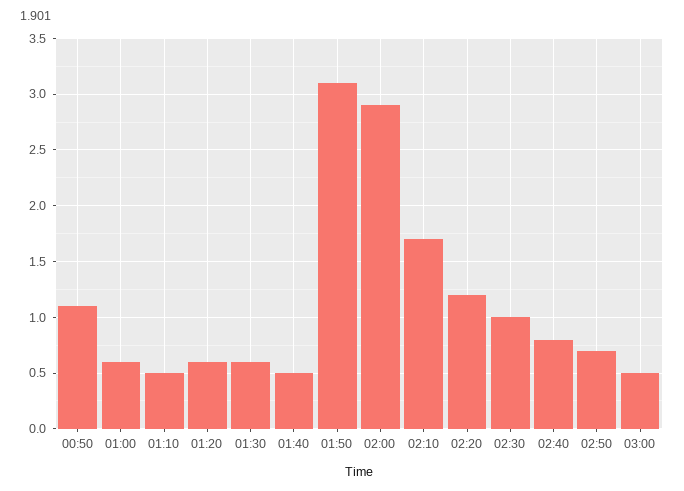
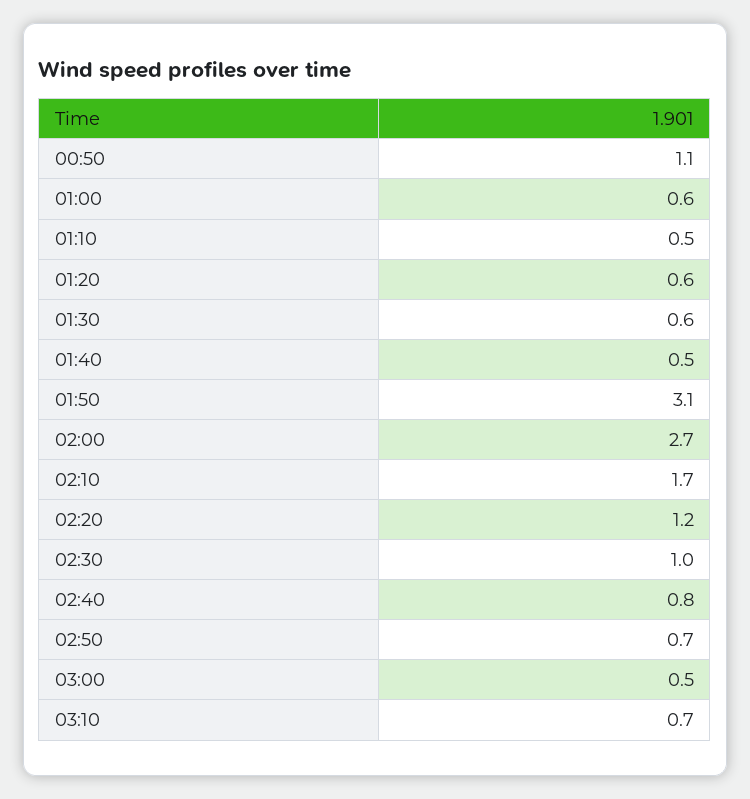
02:00: 2.9 -> 2.7
03:10: none -> 0.7

